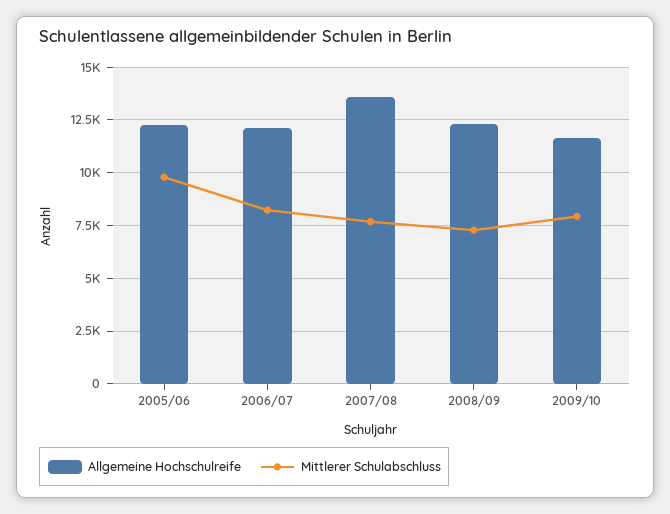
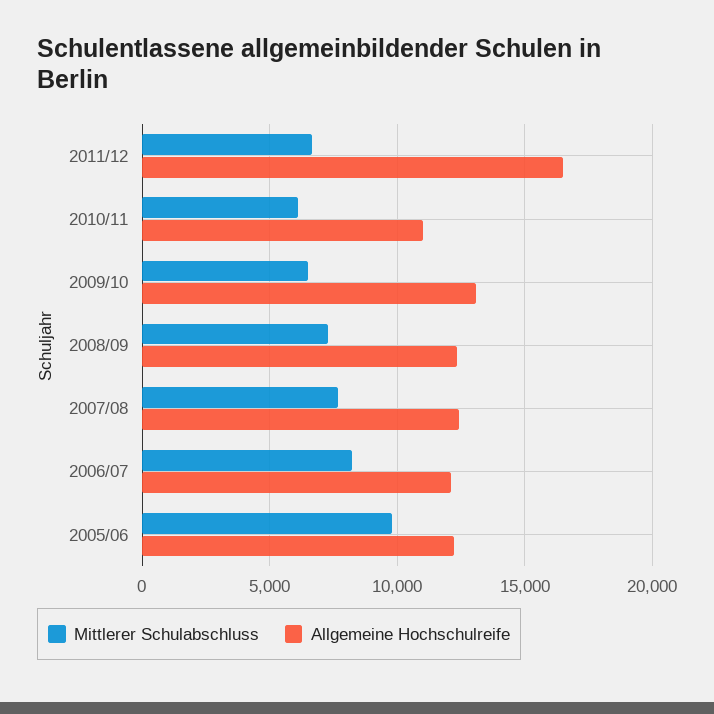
Allgemeine Hochschulreife, 2007/08: 13500 -> 12500
Allgemeine Hochschulreife, 2009/10: 11500 -> 13000
Mittlerer Schulabschluss, 2009/10: 8000 -> 6500
Mittlerer Schulabschluss, 2011/12: none -> 6500
Allgemeine Hochschulreife, 2011/12: none -> 16500
Mittlerer Schulabschluss, 2010/11: none -> 6000
Allgemeine Hochschulreife, 2010/11: none -> 11000

